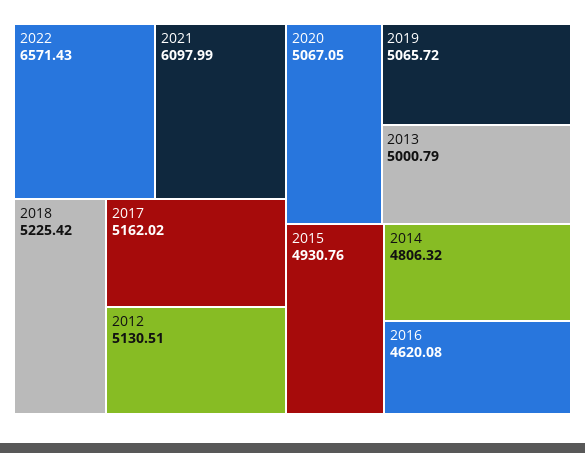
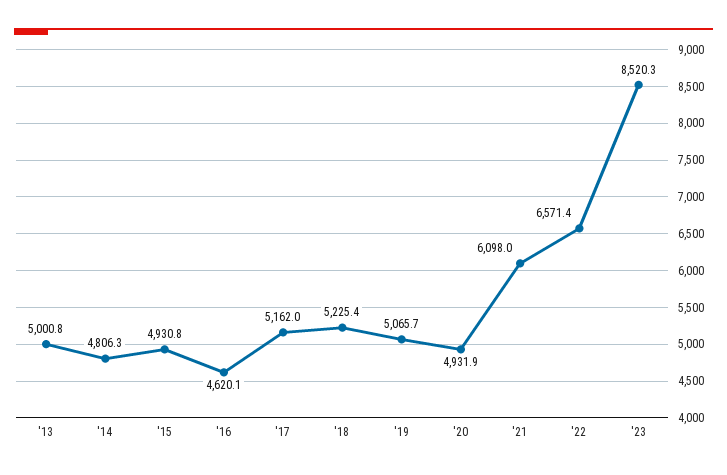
2012: 5130.51 -> none
2020: 5067.05 -> 4931.9
'23: none -> 8520.3

